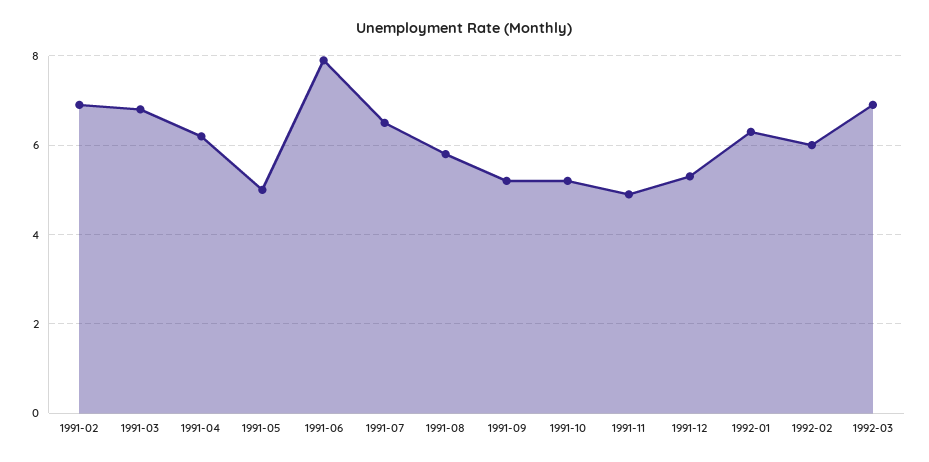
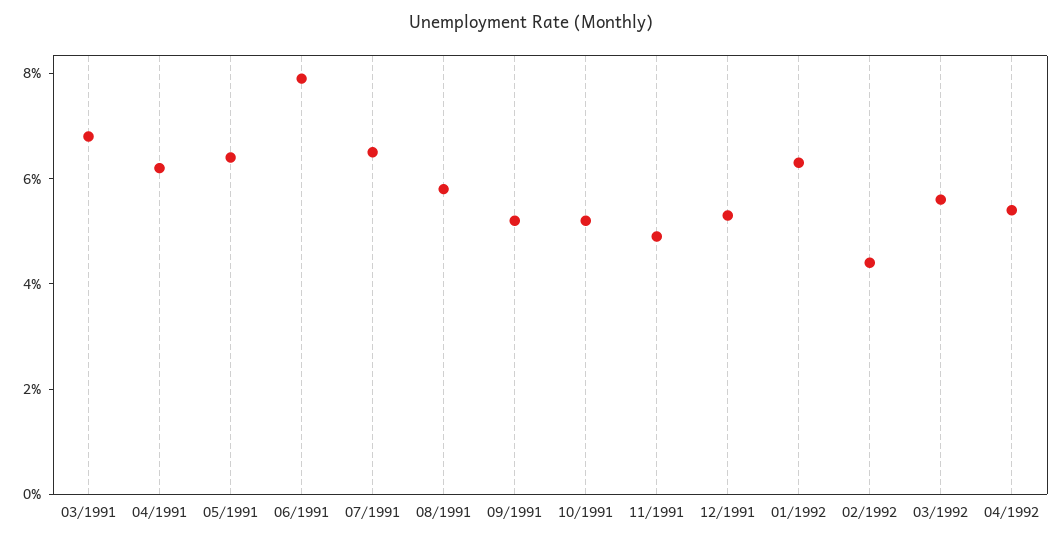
1991-02: 7 -> none
1991-05: 5 -> 6.5
1992-02: 6 -> 4.5
1992-03: 7 -> 5.5
04/1992: none -> 5.5

